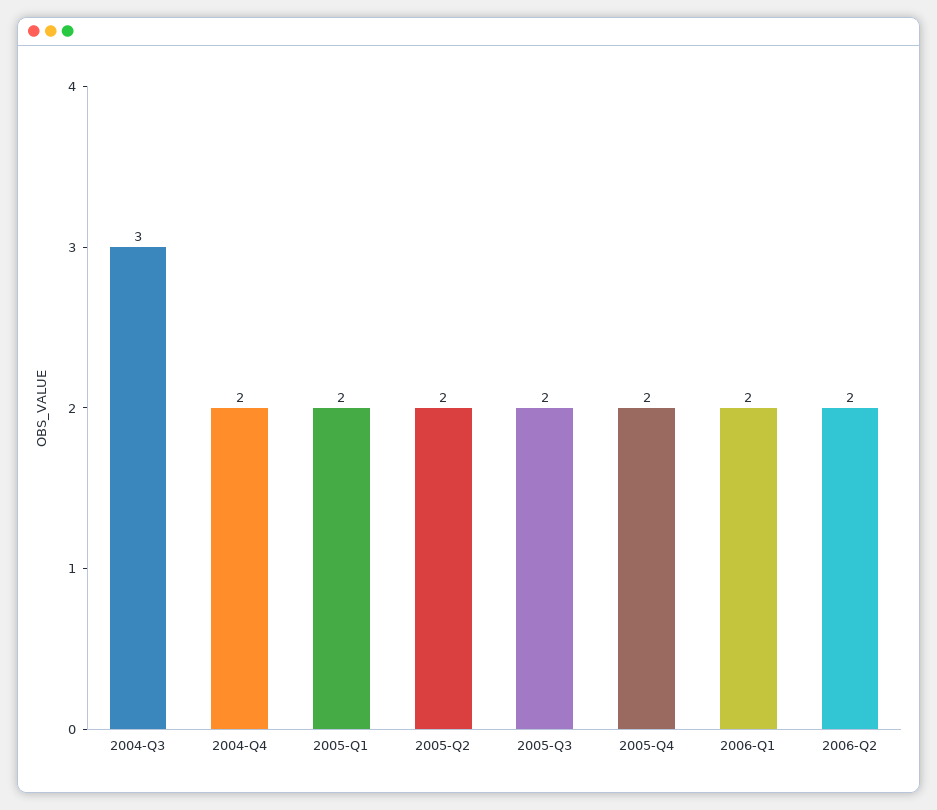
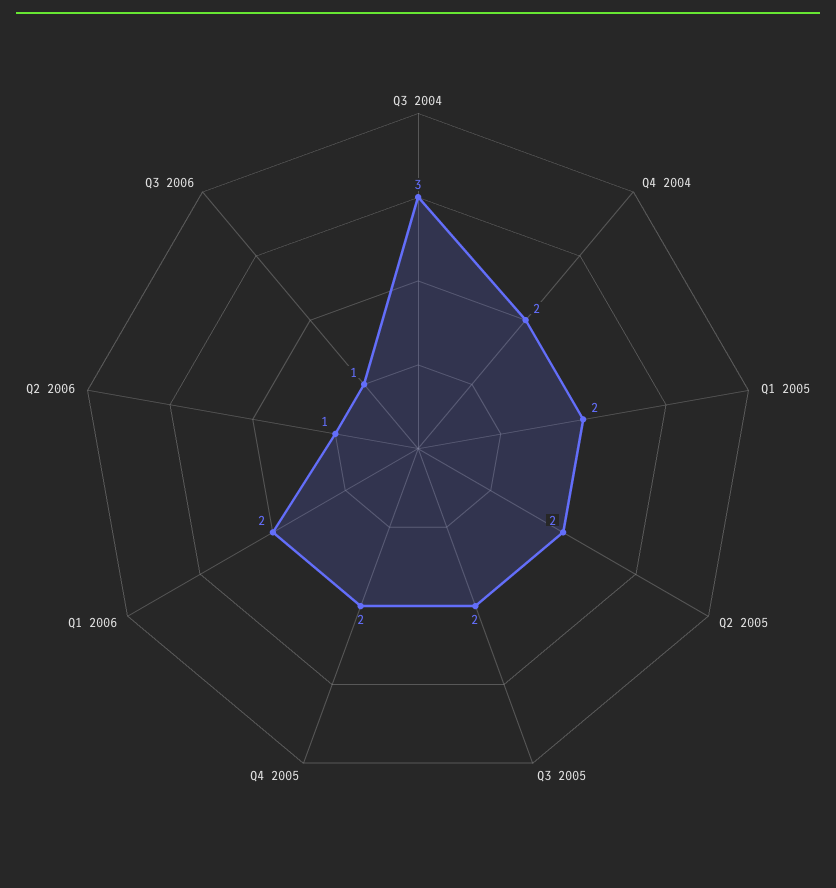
2006-Q2: 2 -> 1
Q3 2006: none -> 1

